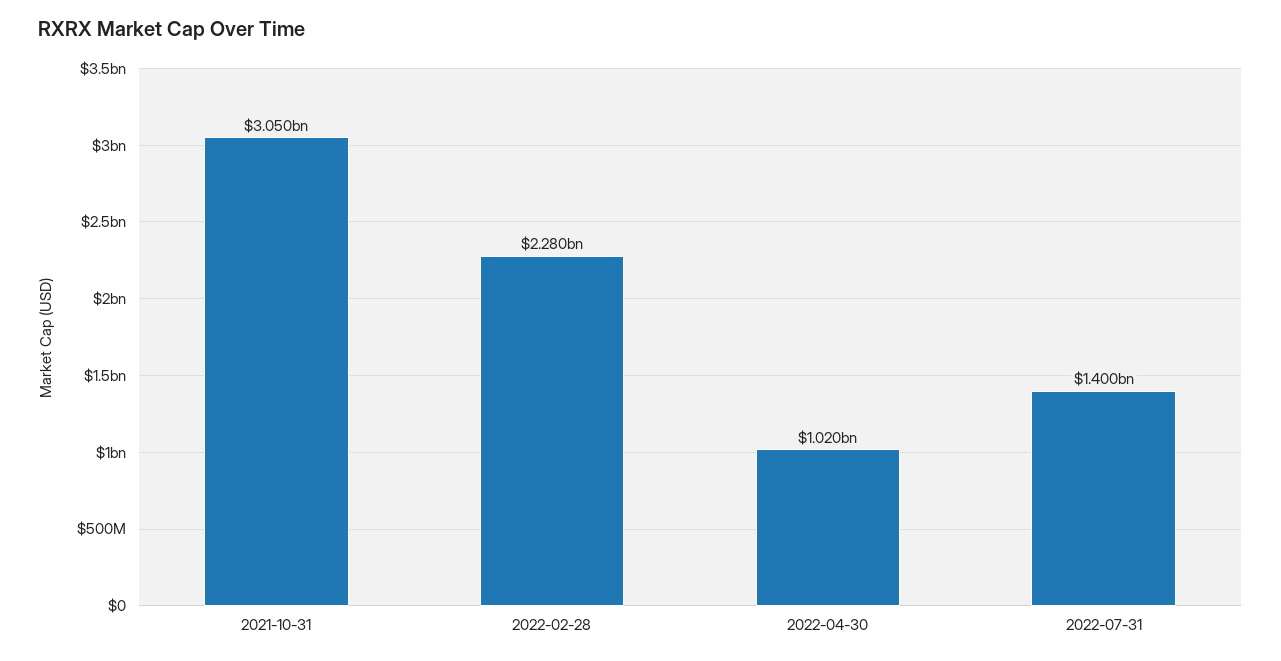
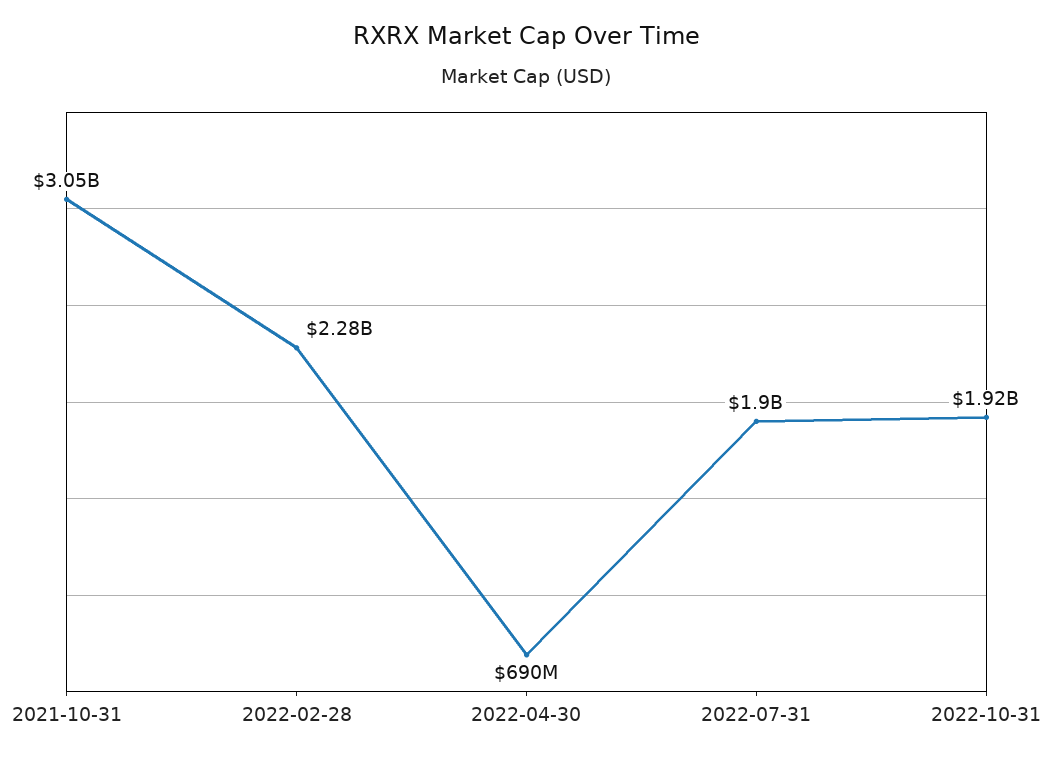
2022-04-30: 1020000000 -> 690000000
2022-07-31: 1400000000 -> 1900000000
2022-10-31: none -> 1920000000

